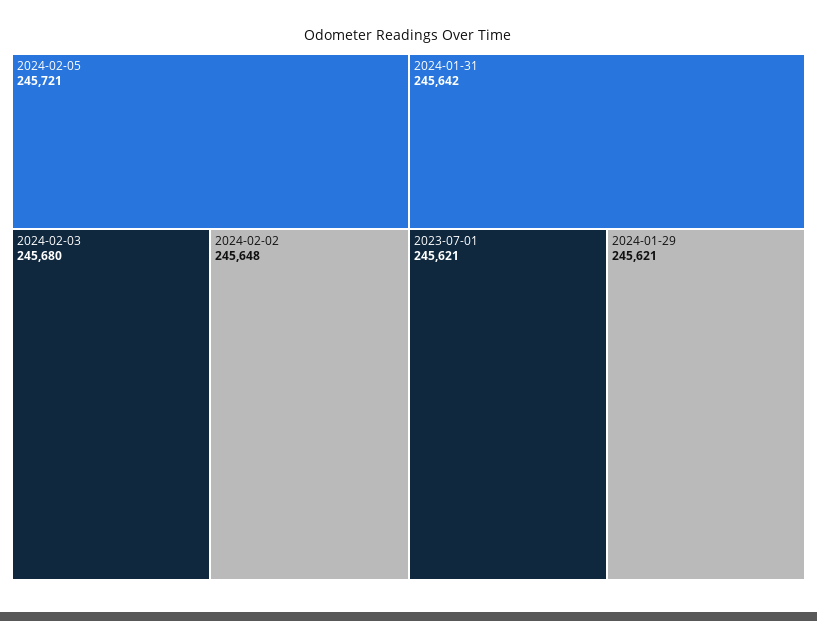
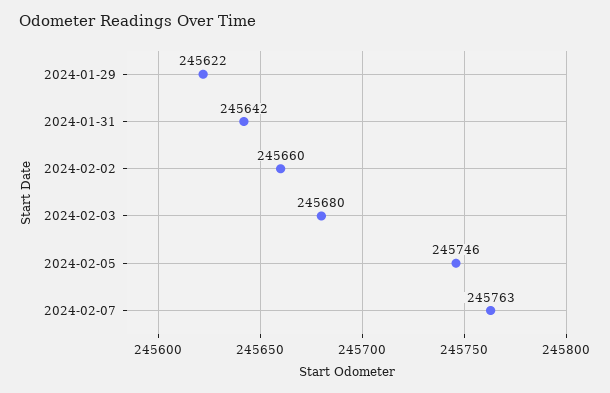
2024-02-05: 245721 -> 245746
2024-02-02: 245648 -> 245660
2023-07-01: 245621 -> none
2024-01-29: 245621 -> 245622
2024-02-07: none -> 245763

